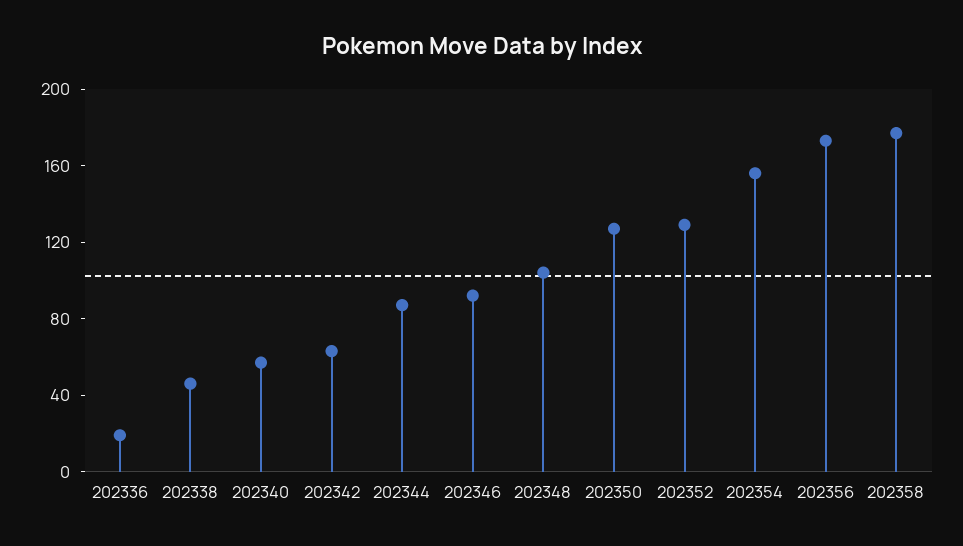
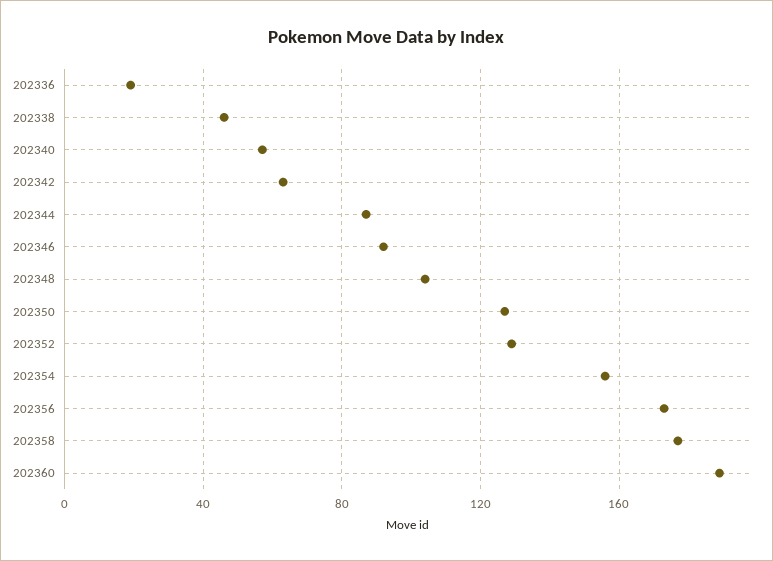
202360: none -> 190

